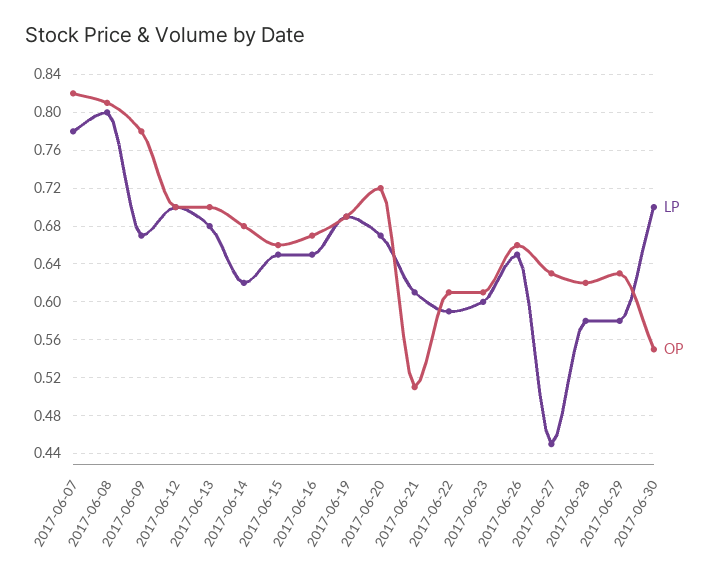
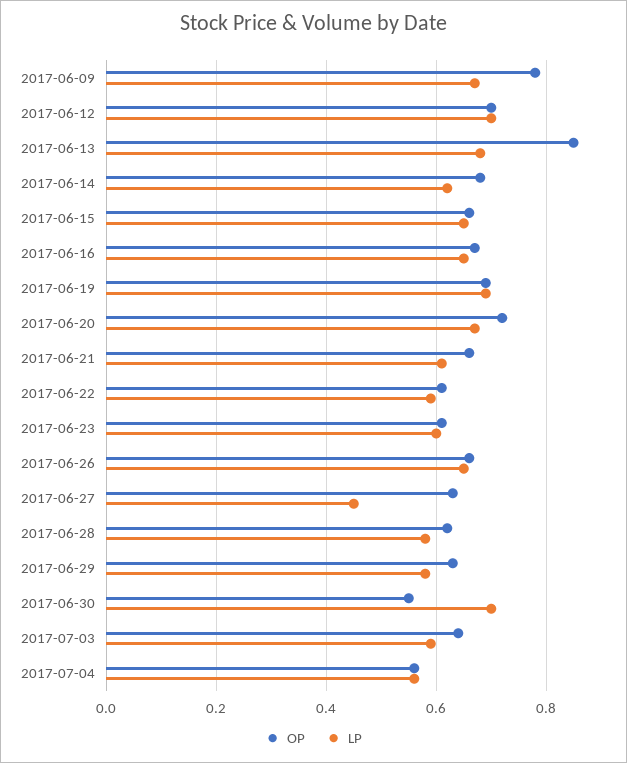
LP, 2017-06-07: 0.78 -> none
OP, 2017-06-07: 0.82 -> none
LP, 2017-06-08: 0.8 -> none
OP, 2017-06-08: 0.81 -> none
OP, 2017-06-13: 0.7 -> 0.85
OP, 2017-06-21: 0.51 -> 0.65
OP, 2017-07-03: none -> 0.65
LP, 2017-07-03: none -> 0.6
OP, 2017-07-04: none -> 0.55
LP, 2017-07-04: none -> 0.55

